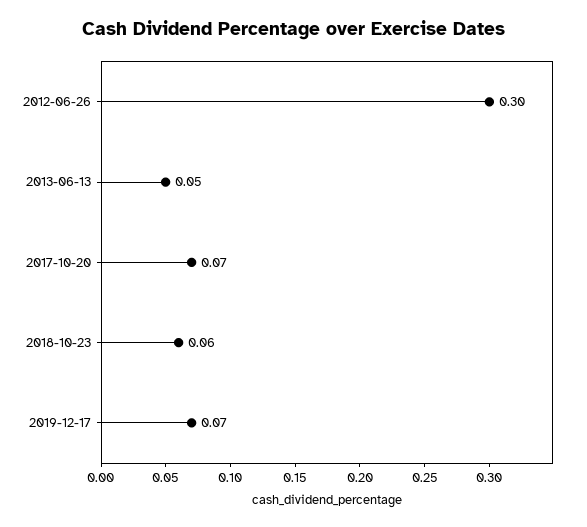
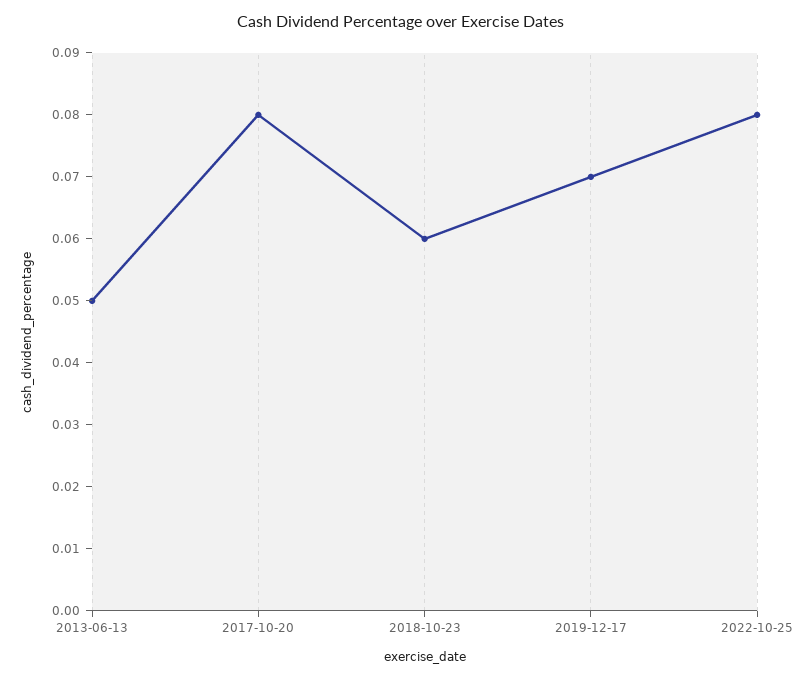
2012-06-26: 0.3 -> none
2017-10-20: 0.07 -> 0.08
2022-10-25: none -> 0.08

